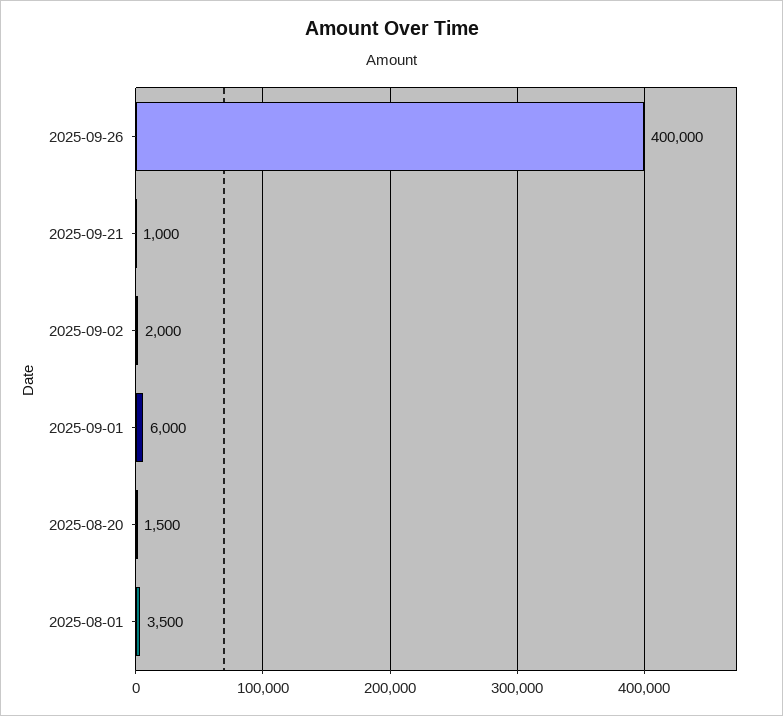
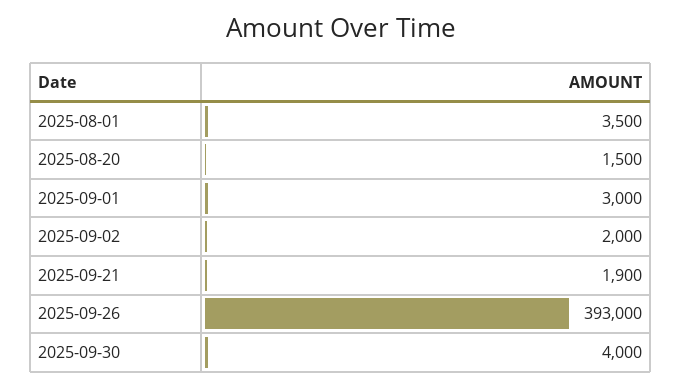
2025-09-26: 400000 -> 393000
2025-09-21: 1000 -> 1900
2025-09-01: 6000 -> 3000
2025-09-30: none -> 4000

